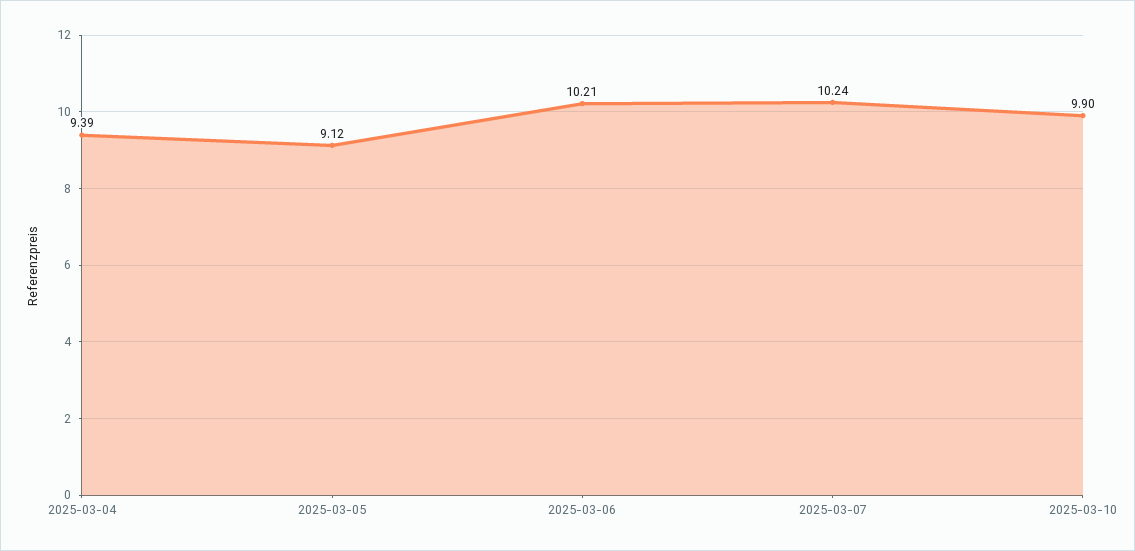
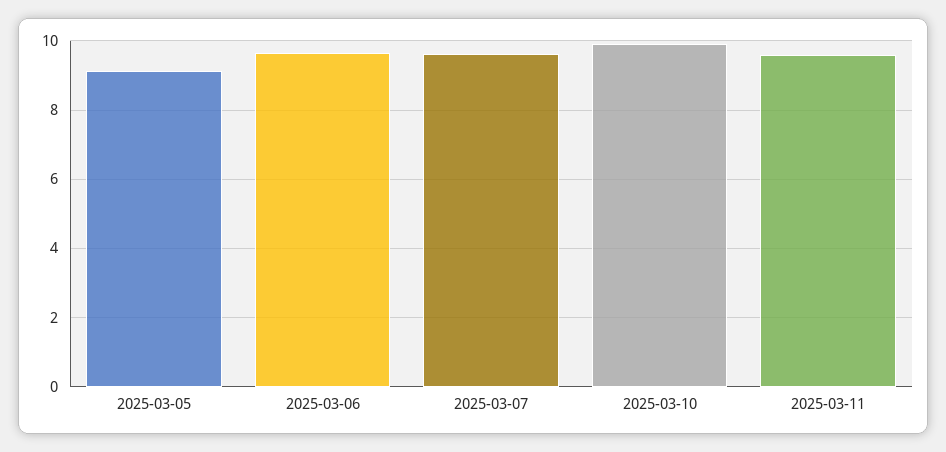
2025-03-04: 9.39 -> none
2025-03-06: 10.21 -> 9.6
2025-03-07: 10.24 -> 9.6
2025-03-11: none -> 9.6

